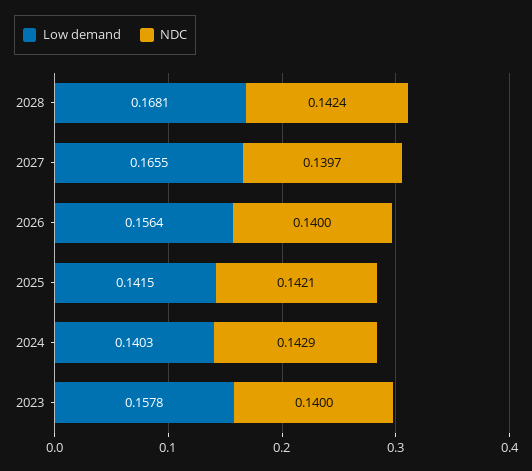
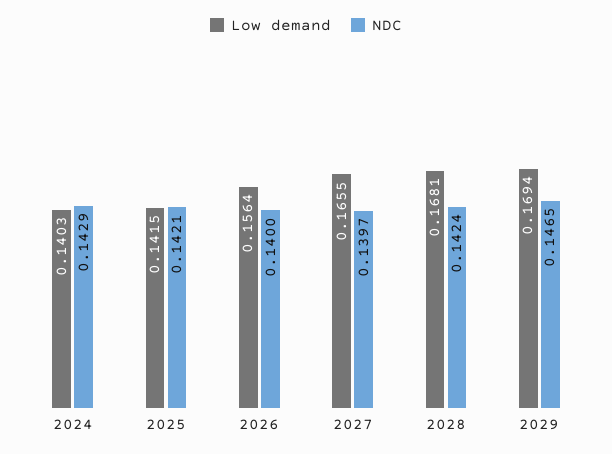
Low demand, 2023: 0.1578 -> none
NDC, 2023: 0.14 -> none
Low demand, 2029: none -> 0.1694
NDC, 2029: none -> 0.1465

